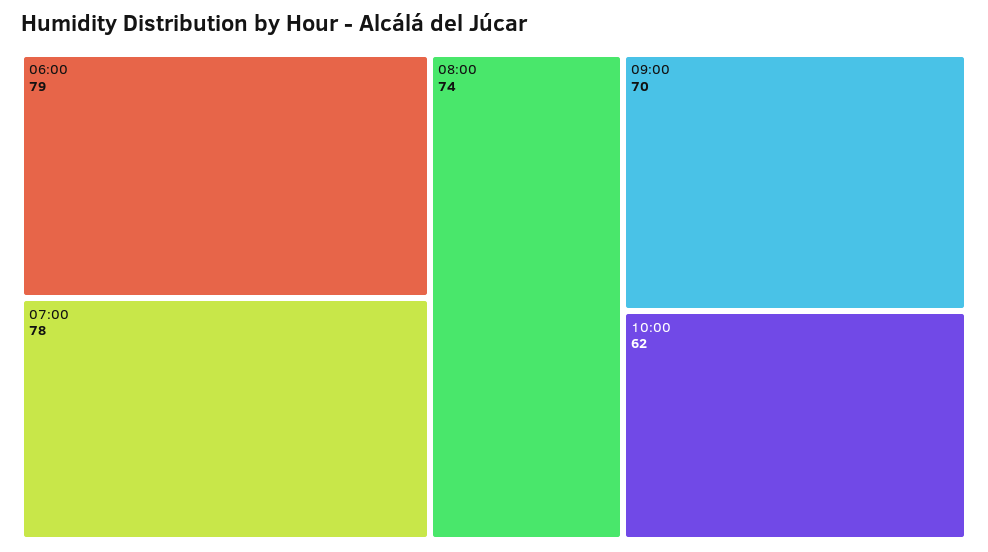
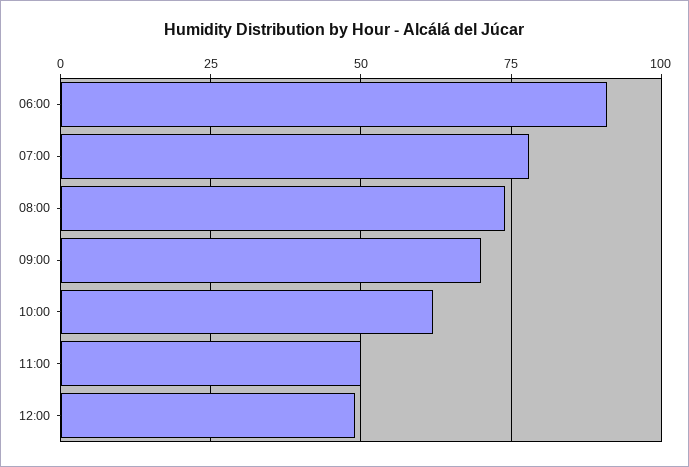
06:00: 79 -> 90
11:00: none -> 50
12:00: none -> 50

